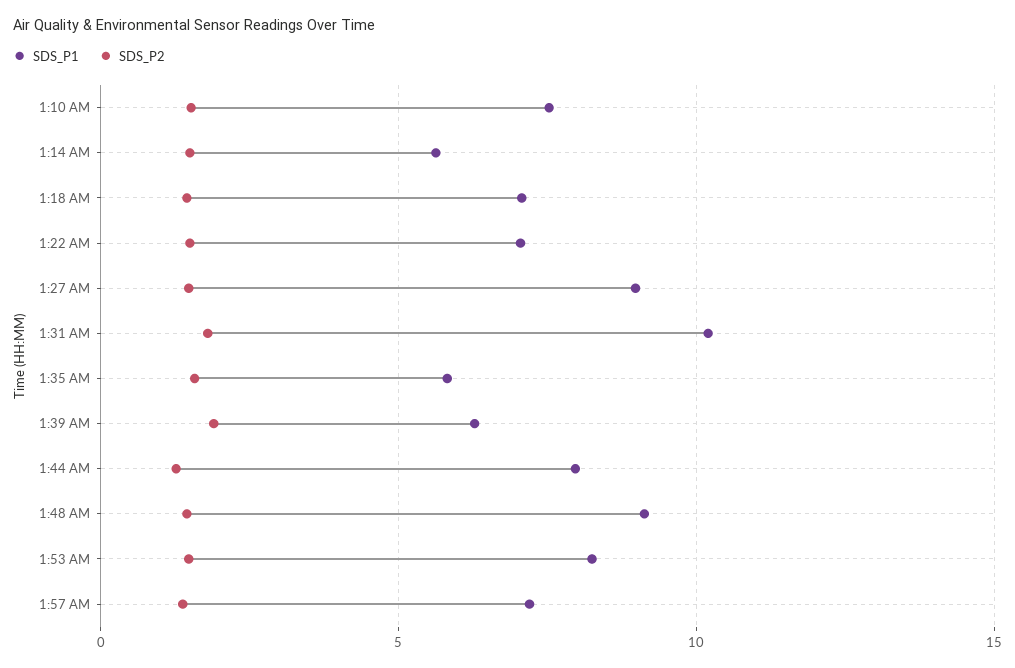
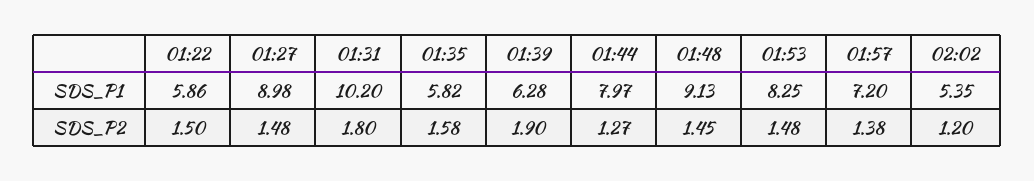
SDS_P1, 1:10 AM: 7.5 -> none
SDS_P2, 1:10 AM: 1.5 -> none
SDS_P1, 1:14 AM: 5.5 -> none
SDS_P2, 1:14 AM: 1.5 -> none
SDS_P1, 1:18 AM: 7 -> none
SDS_P2, 1:18 AM: 1.5 -> none
SDS_P1, 1:22 AM: 7 -> 5.86
SDS_P1, 02:02: none -> 5.35
SDS_P2, 02:02: none -> 1.2

